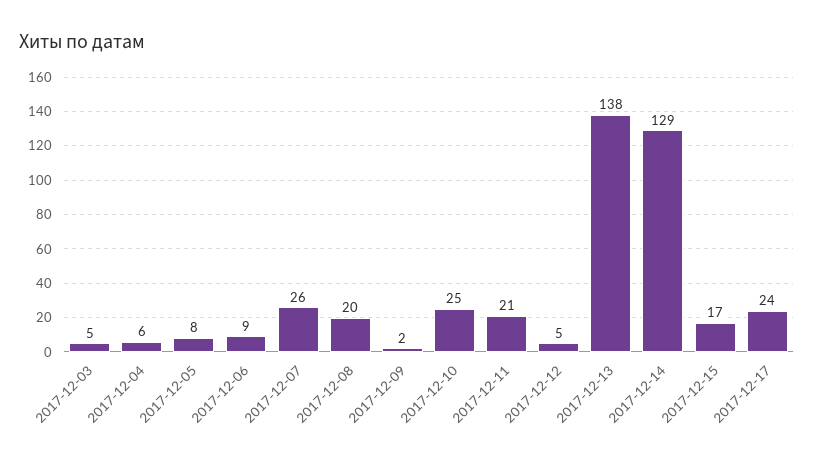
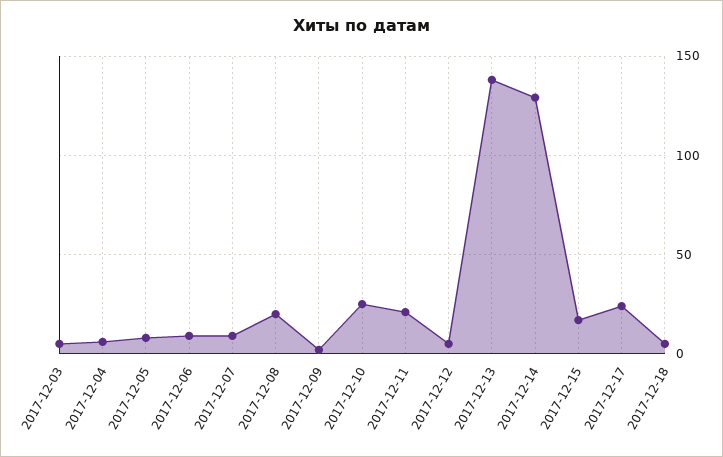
2017-12-07: 26 -> 10
2017-12-18: none -> 5

